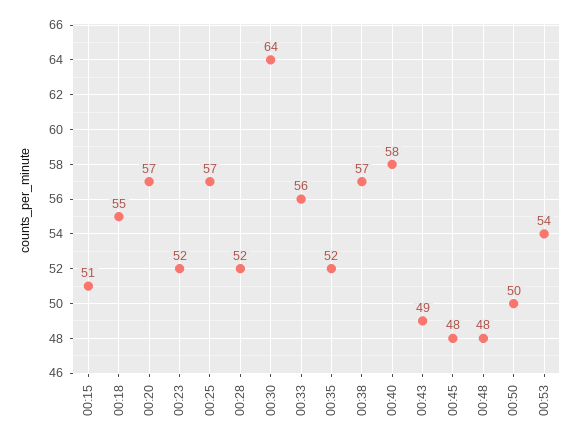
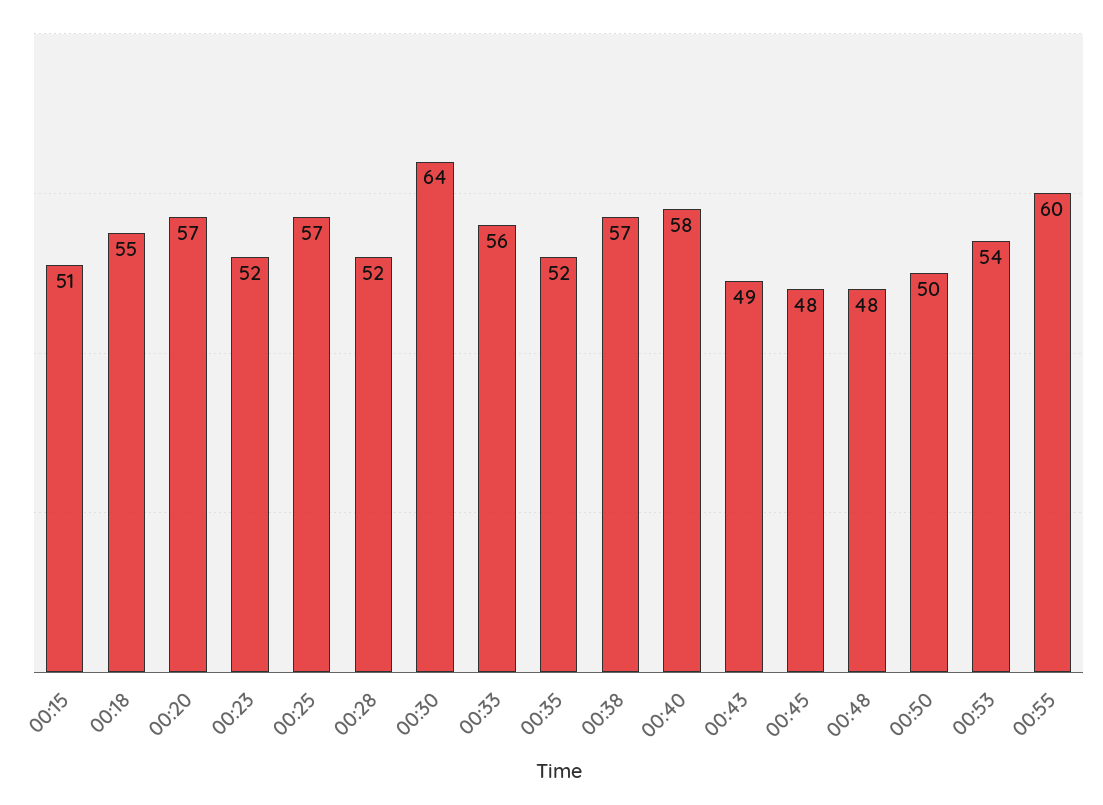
00:55: none -> 60

